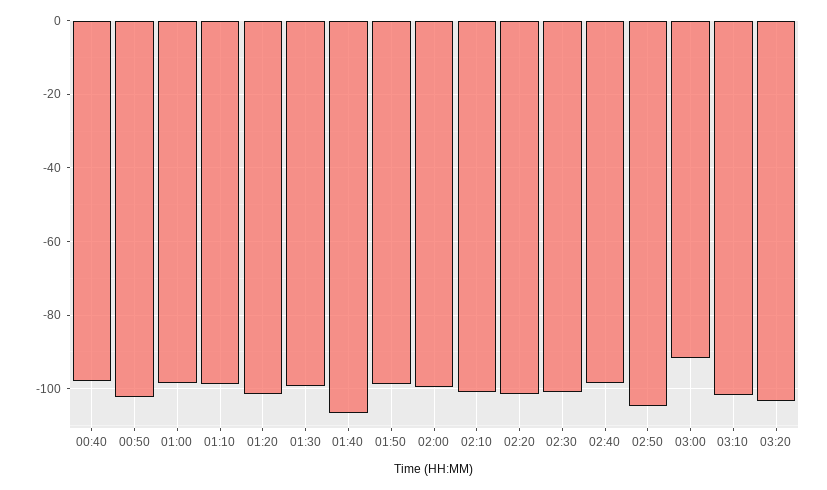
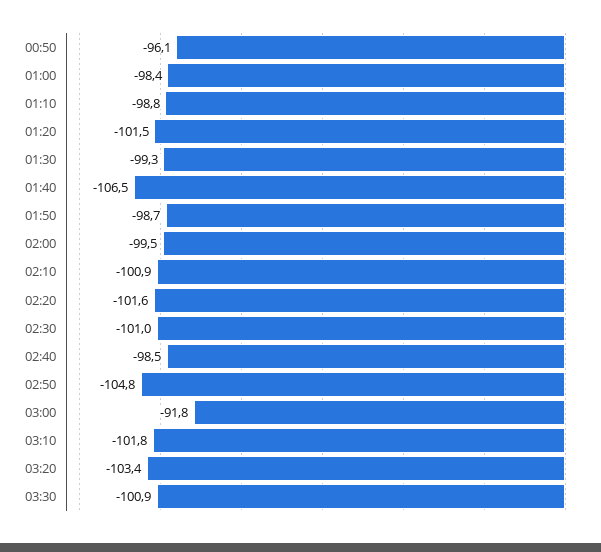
00:40: -98 -> none
00:50: -102 -> -96.1
03:30: none -> -100.9

